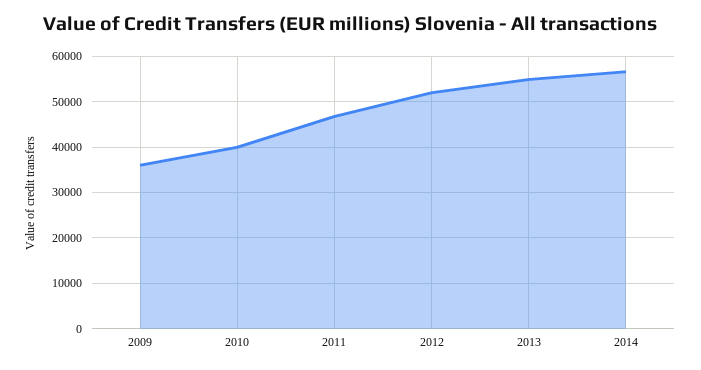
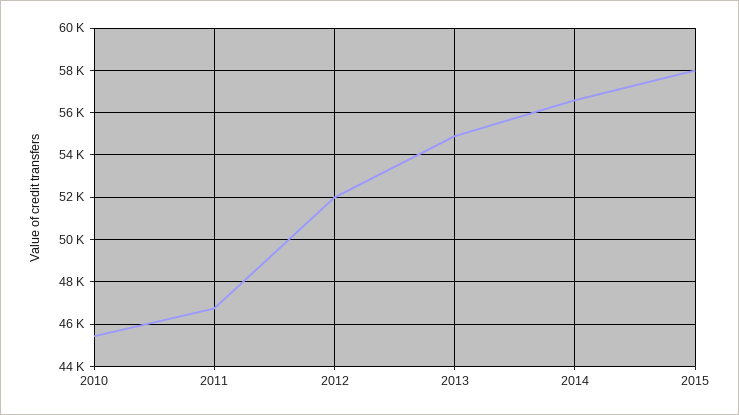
2009: 36000 -> none
2010: 40000 -> 45500
2015: none -> 58000

